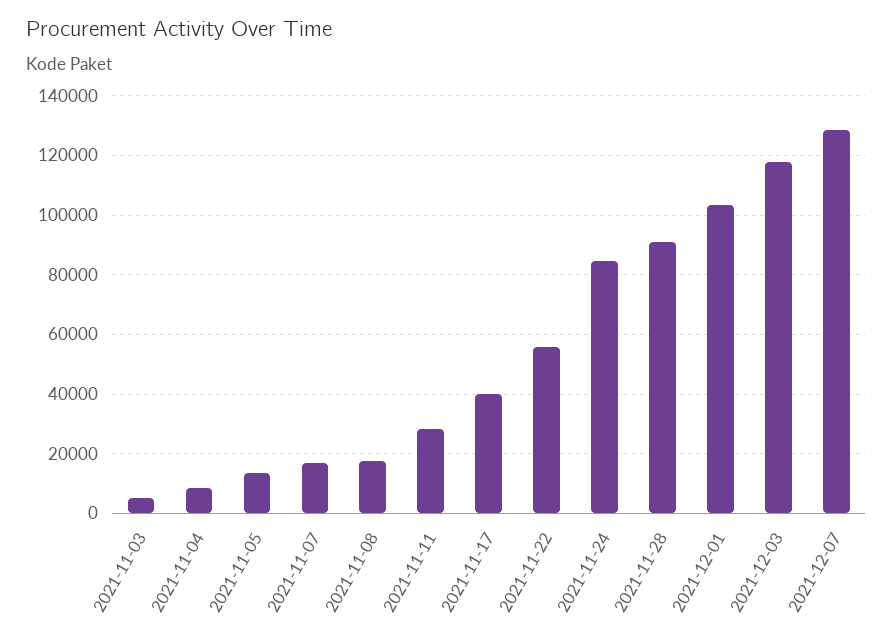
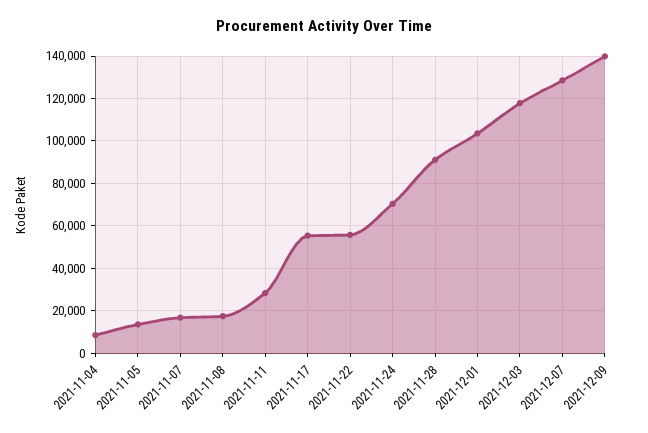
2021-11-03: 5000 -> none
2021-11-17: 40000 -> 55000
2021-11-24: 85000 -> 70000
2021-12-09: none -> 140000

